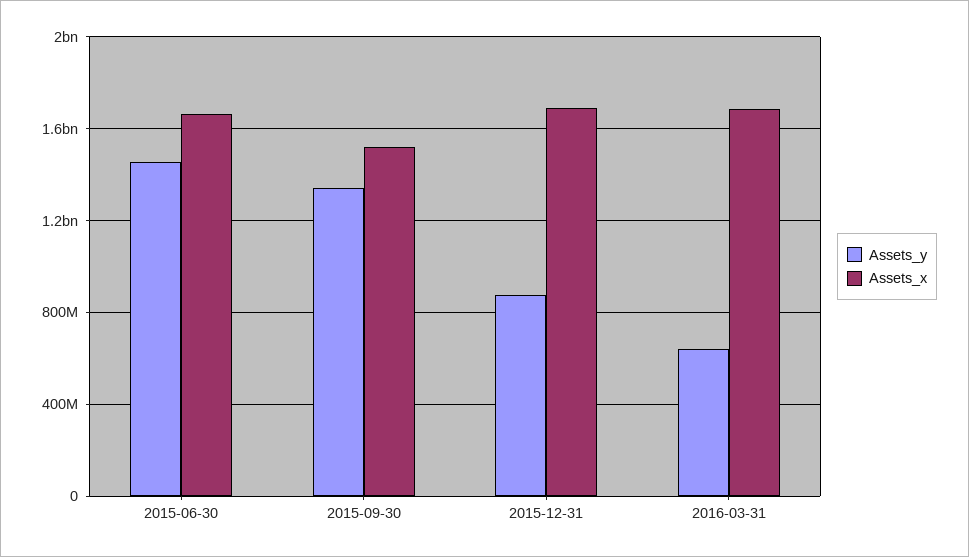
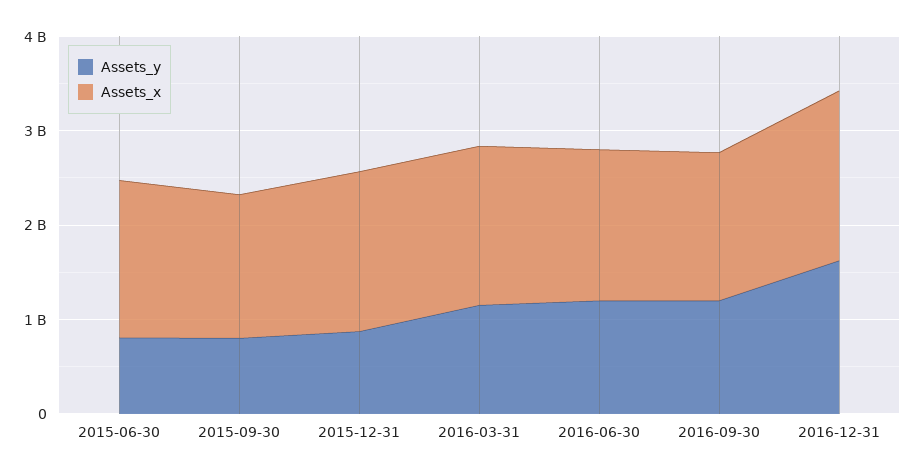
Assets_y, 2015-06-30: 1450000000 -> 800000000
Assets_y, 2015-09-30: 1350000000 -> 800000000
Assets_y, 2016-03-31: 650000000 -> 1200000000
Assets_y, 2016-06-30: none -> 1200000000
Assets_x, 2016-06-30: none -> 1600000000
Assets_y, 2016-09-30: none -> 1200000000
Assets_x, 2016-09-30: none -> 1600000000
Assets_y, 2016-12-31: none -> 1600000000
Assets_x, 2016-12-31: none -> 1800000000

